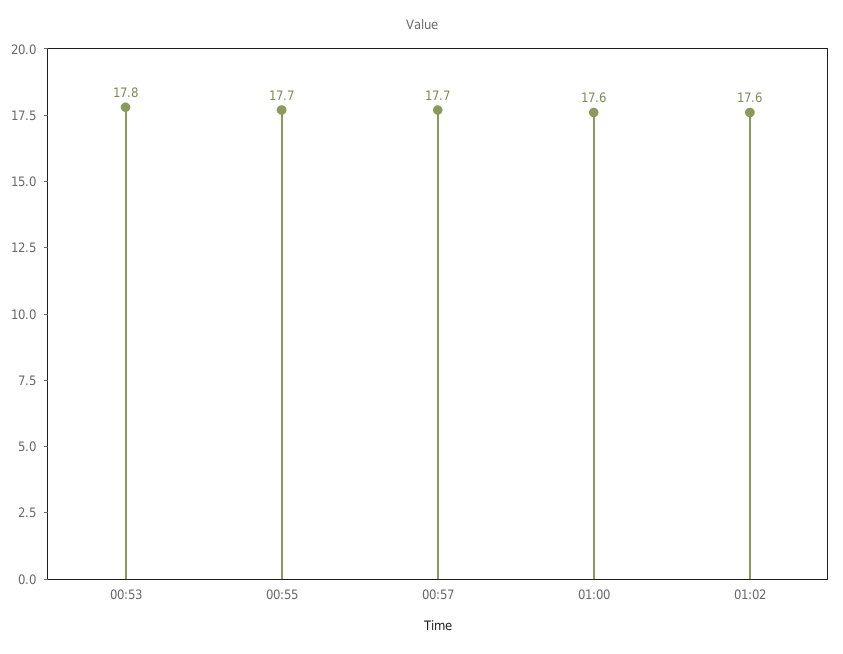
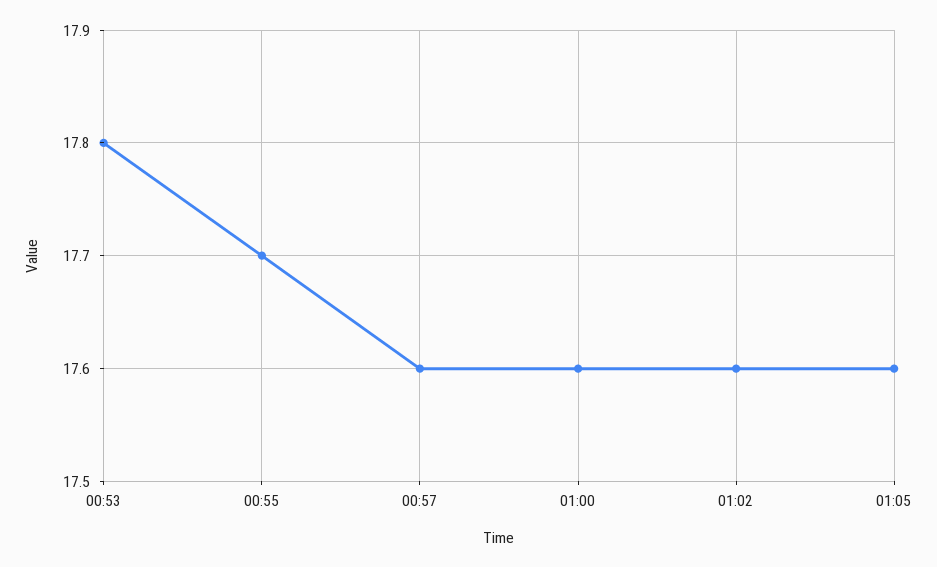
00:57: 17.7 -> 17.6
01:05: none -> 17.6

